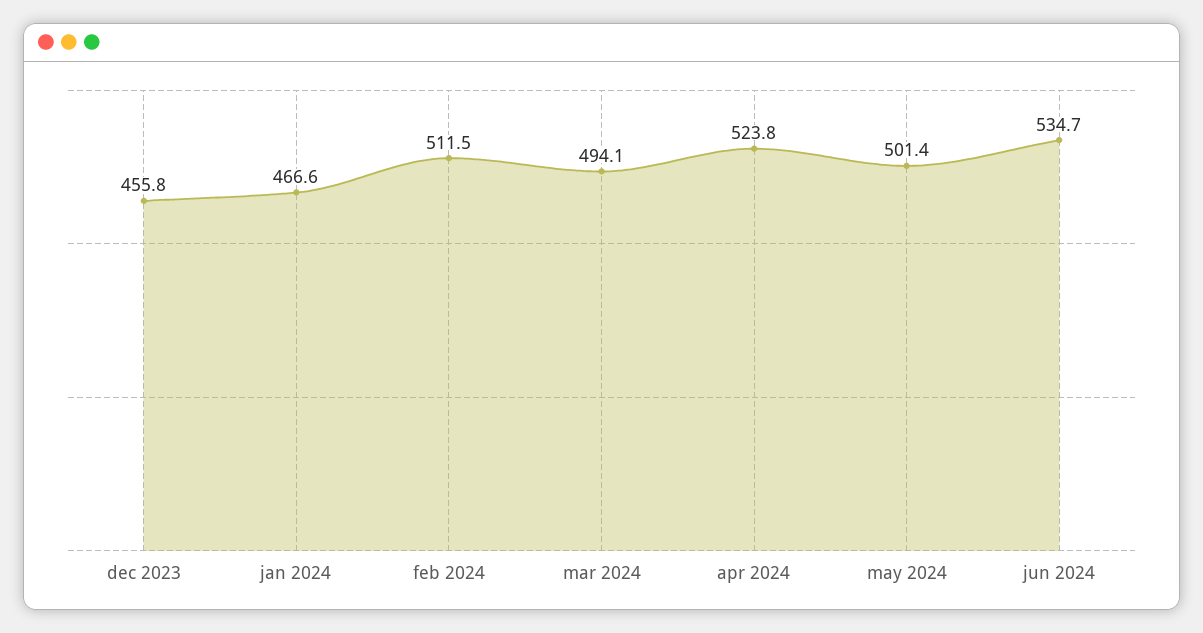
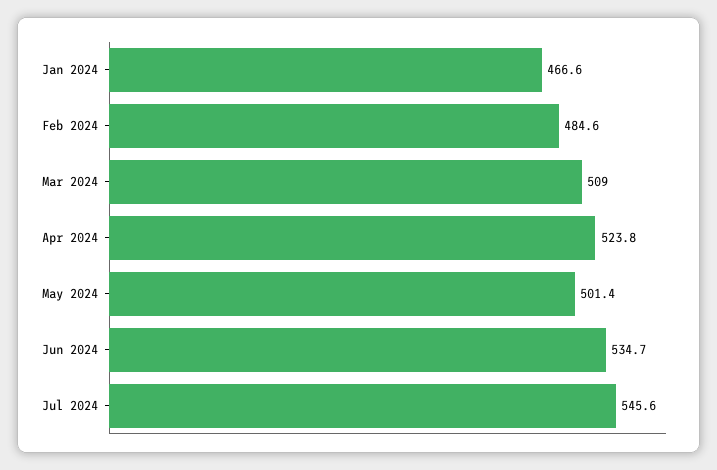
dec 2023: 455.8 -> none
feb 2024: 511.5 -> 484.6
mar 2024: 494.1 -> 509
Jul 2024: none -> 545.6

